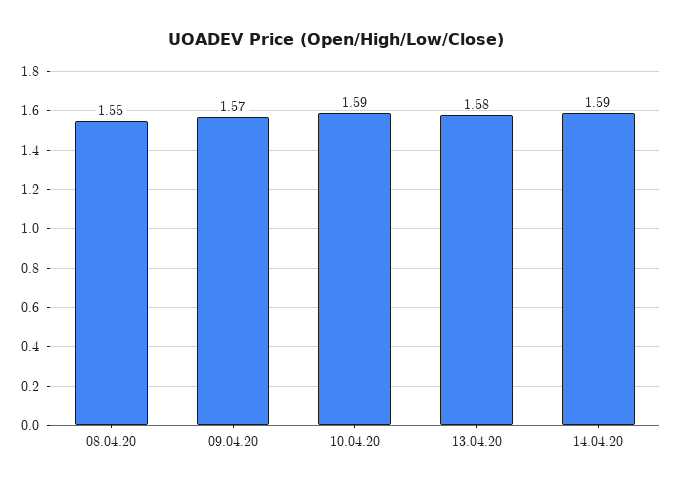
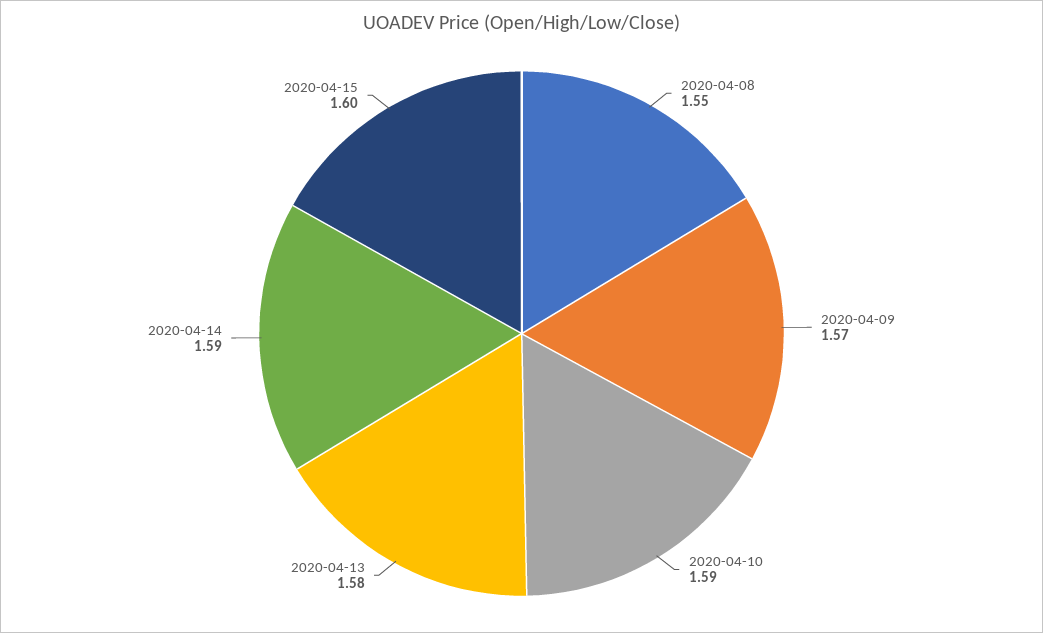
2020-04-15: none -> 1.6

